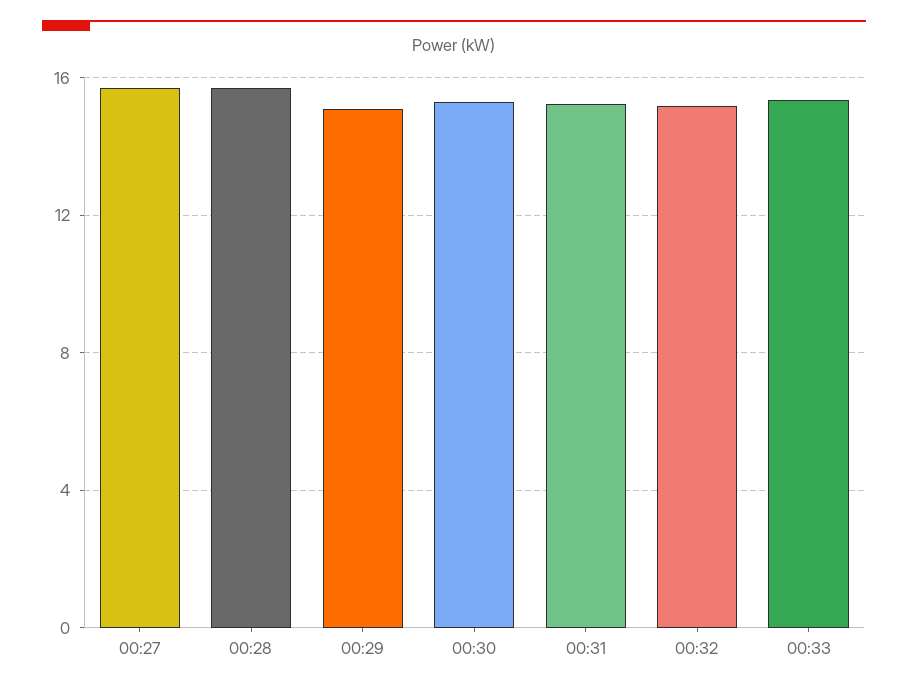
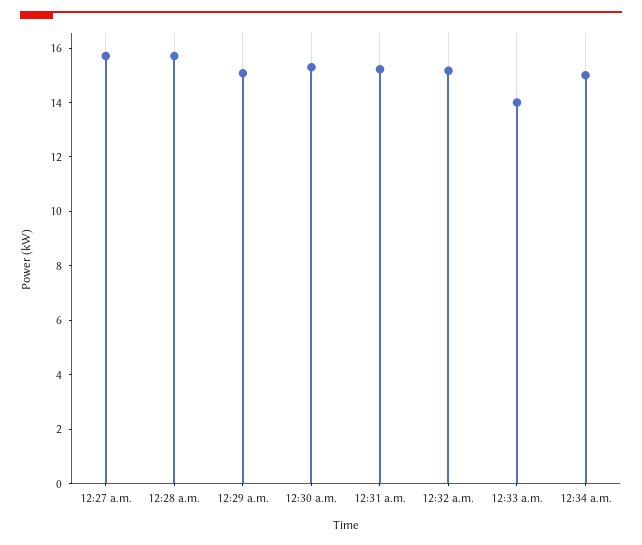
00:33: 15.5 -> 14
12:34 a.m.: none -> 15

